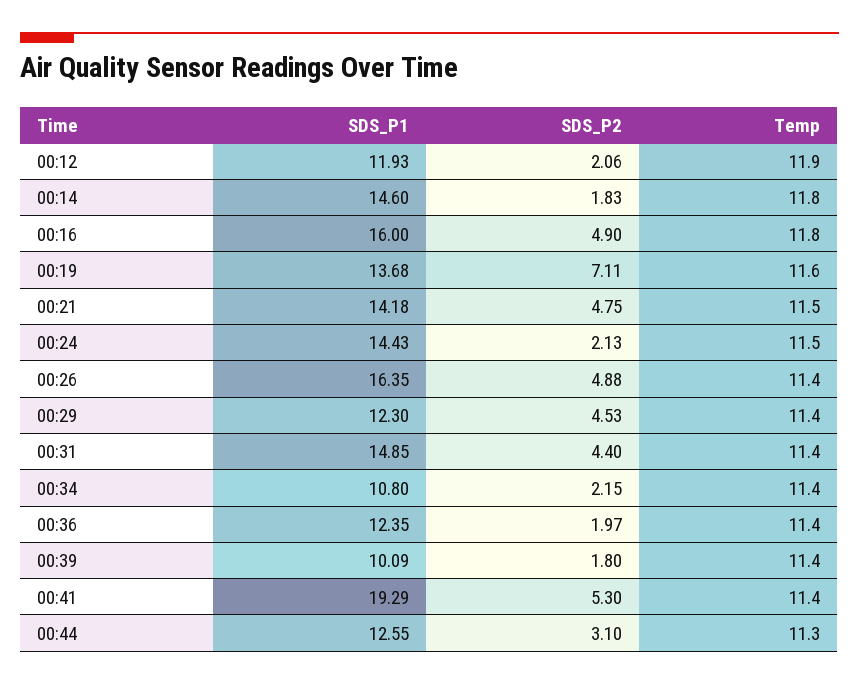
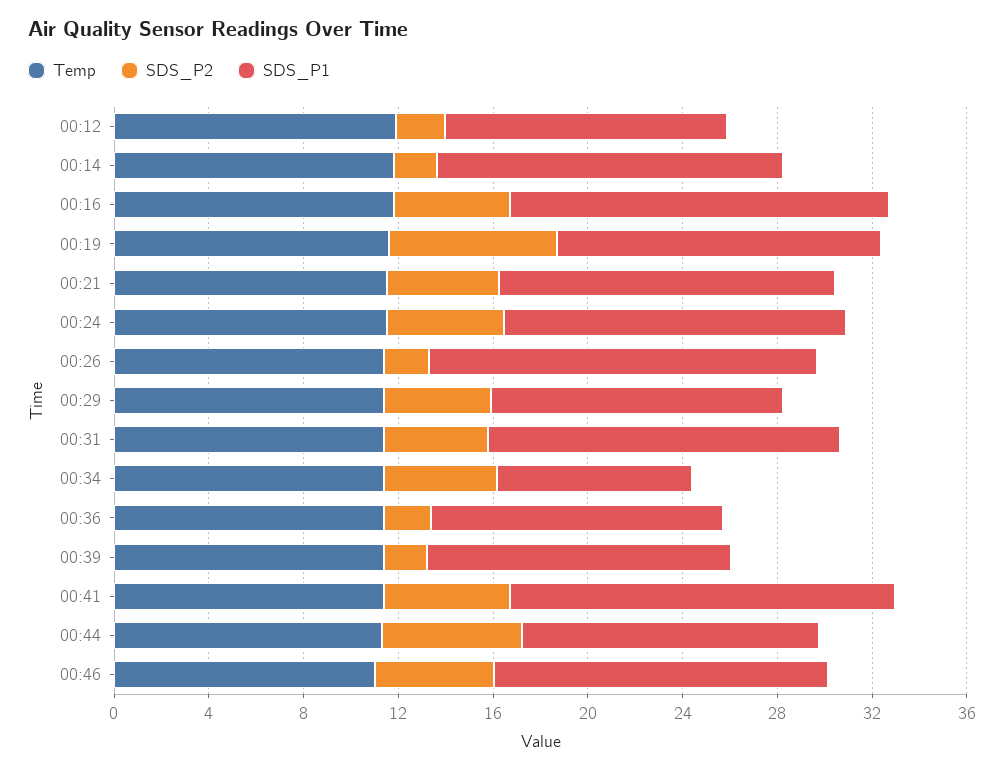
SDS_P2, 00:24: 2.13 -> 5
SDS_P2, 00:26: 4.88 -> 2
SDS_P1, 00:34: 10.8 -> 8
SDS_P2, 00:34: 2.15 -> 5
SDS_P1, 00:39: 10.09 -> 13
SDS_P1, 00:41: 19.29 -> 16
SDS_P2, 00:44: 3.1 -> 6
Temp, 00:46: none -> 11
SDS_P2, 00:46: none -> 5
SDS_P1, 00:46: none -> 14

